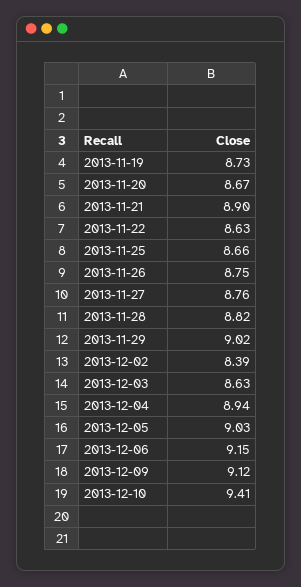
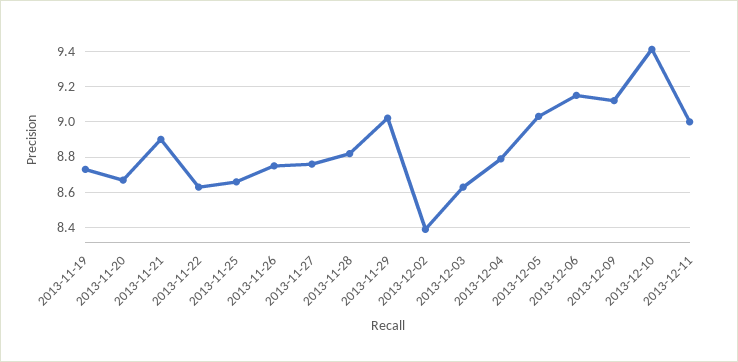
2013-12-04: 8.94 -> 8.8
2013-12-11: none -> 9

